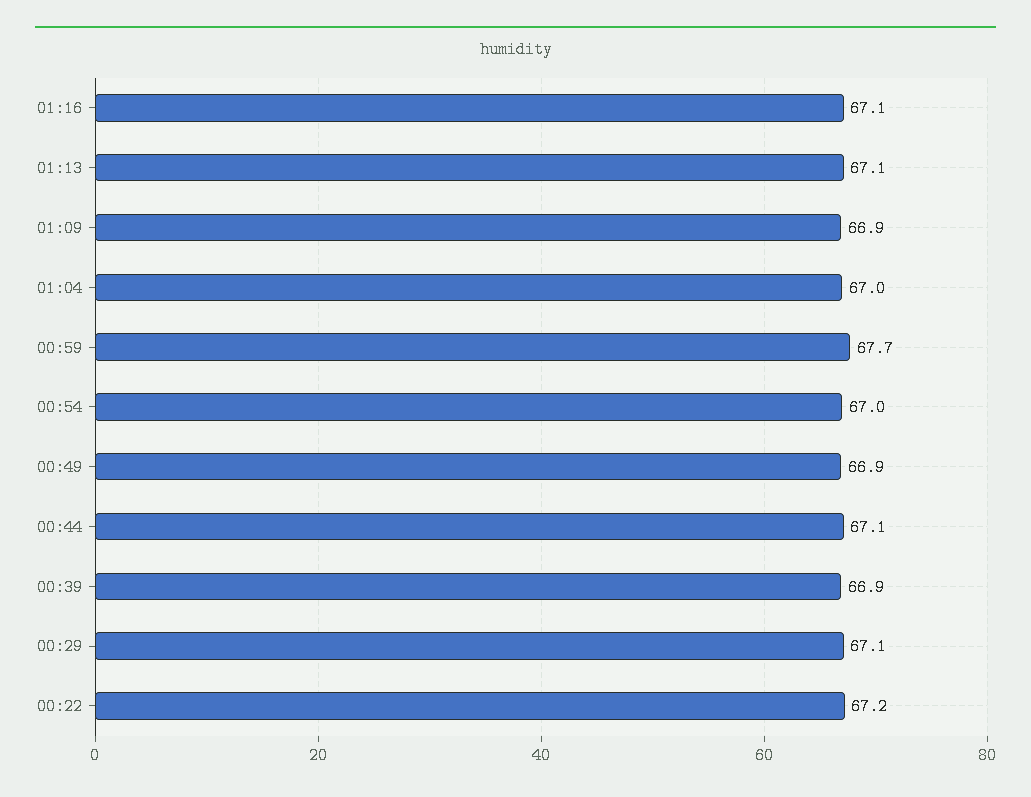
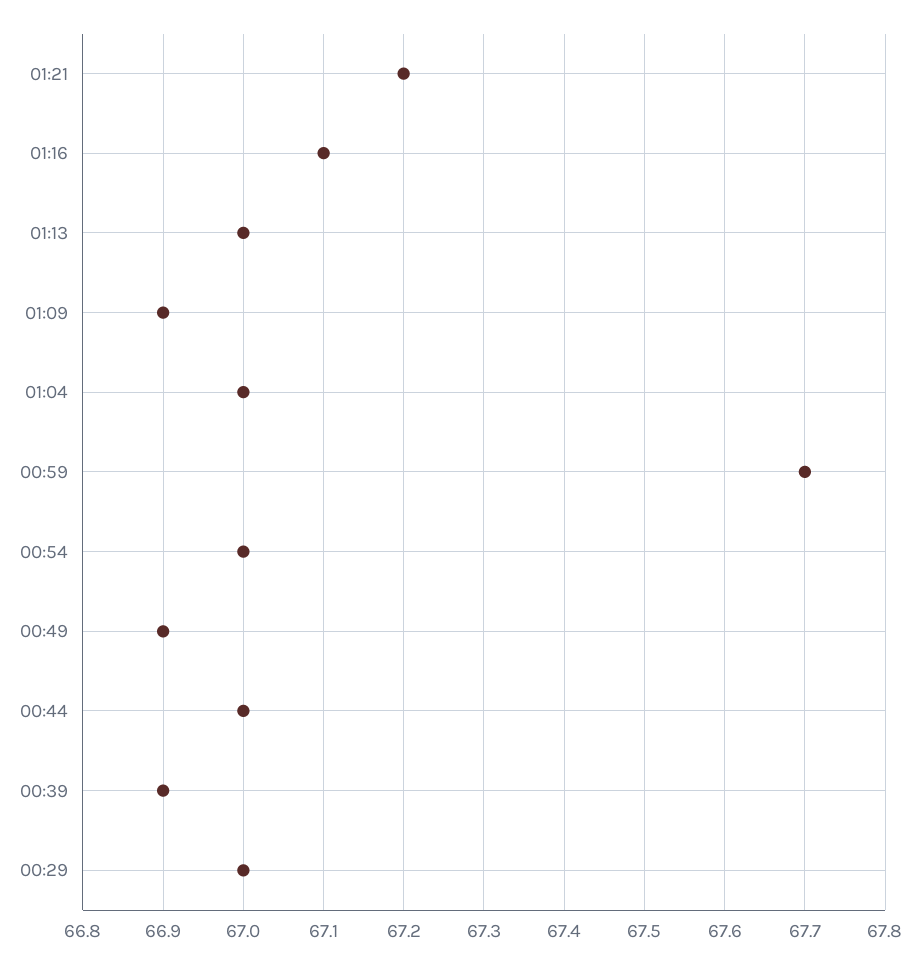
01:13: 67.1 -> 67
00:44: 67.1 -> 67
00:29: 67.1 -> 67
00:22: 67.2 -> none
01:21: none -> 67.2

